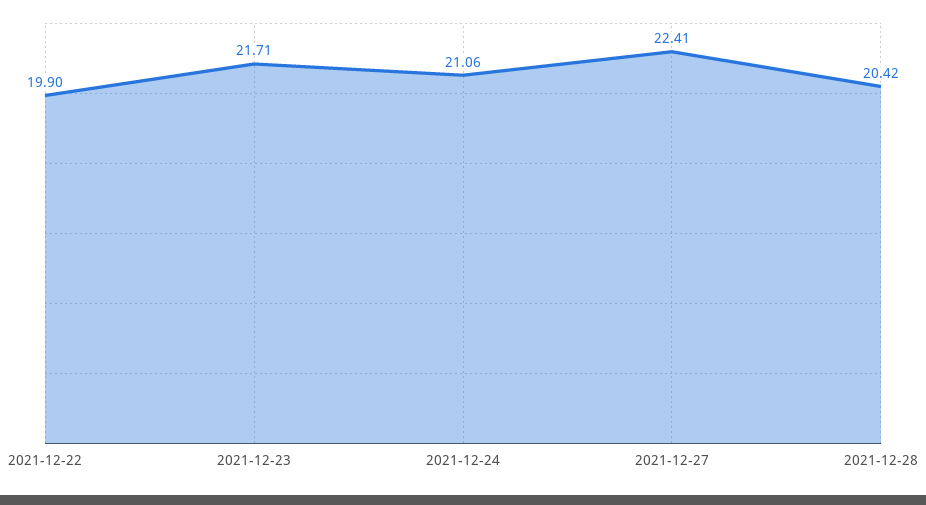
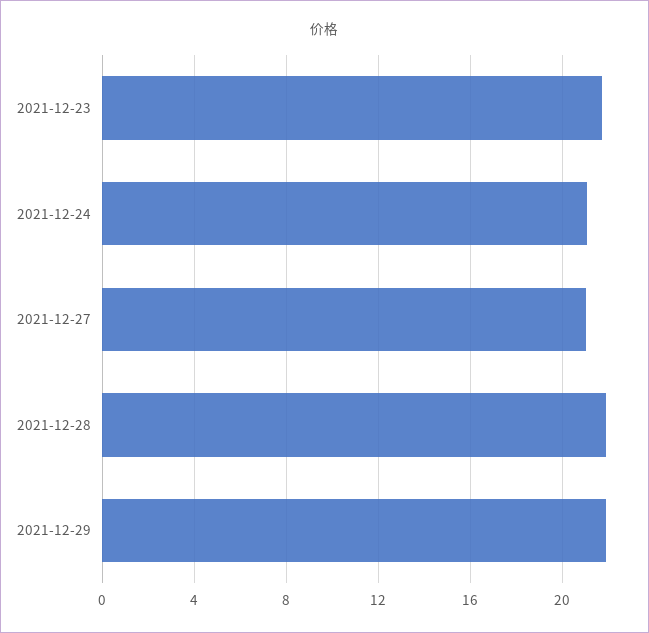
2021-12-22: 19.9 -> none
2021-12-27: 22.41 -> 21
2021-12-28: 20.42 -> 22
2021-12-29: none -> 22

